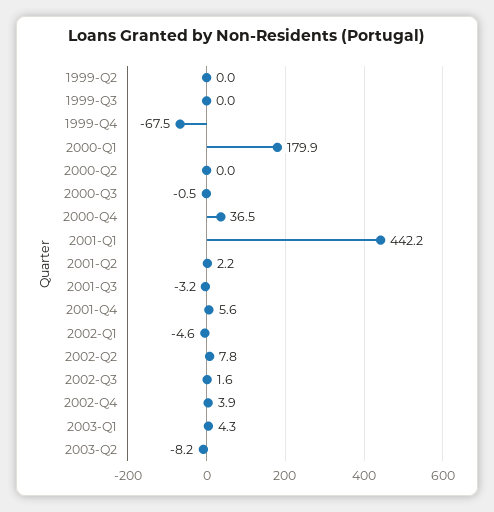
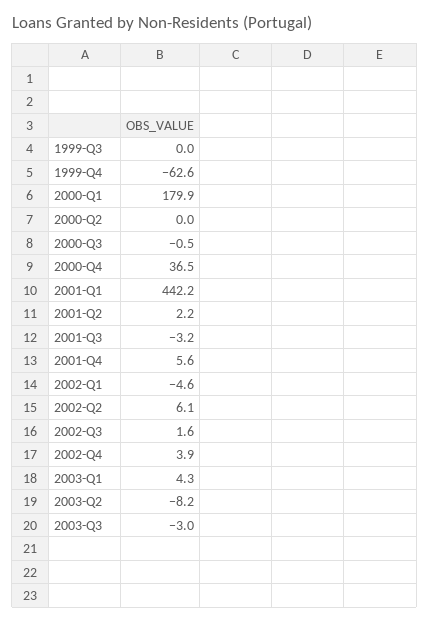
1999-Q2: 0 -> none
1999-Q4: -67.5 -> -62.6
2002-Q2: 7.8 -> 6.1
2003-Q3: none -> -3

